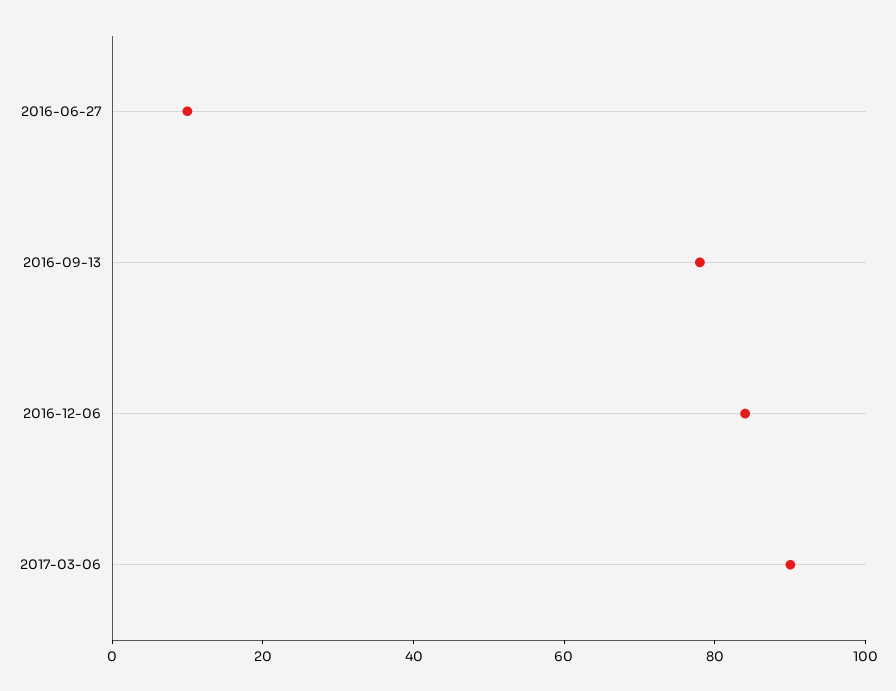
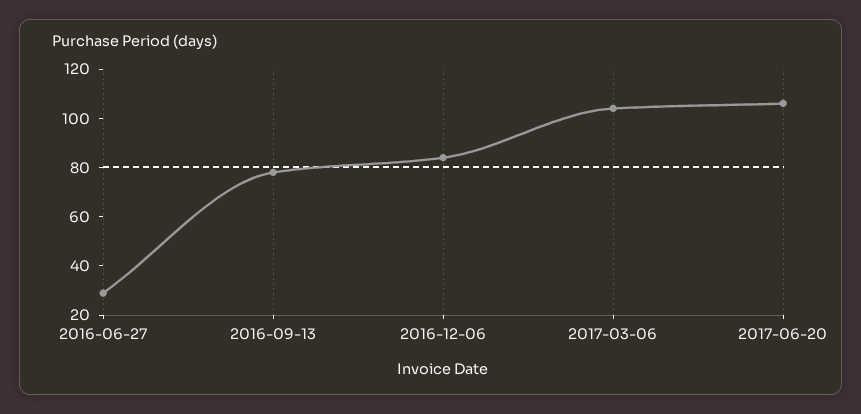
2016-06-27: 10 -> 30
2017-03-06: 90 -> 105
2017-06-20: none -> 105

